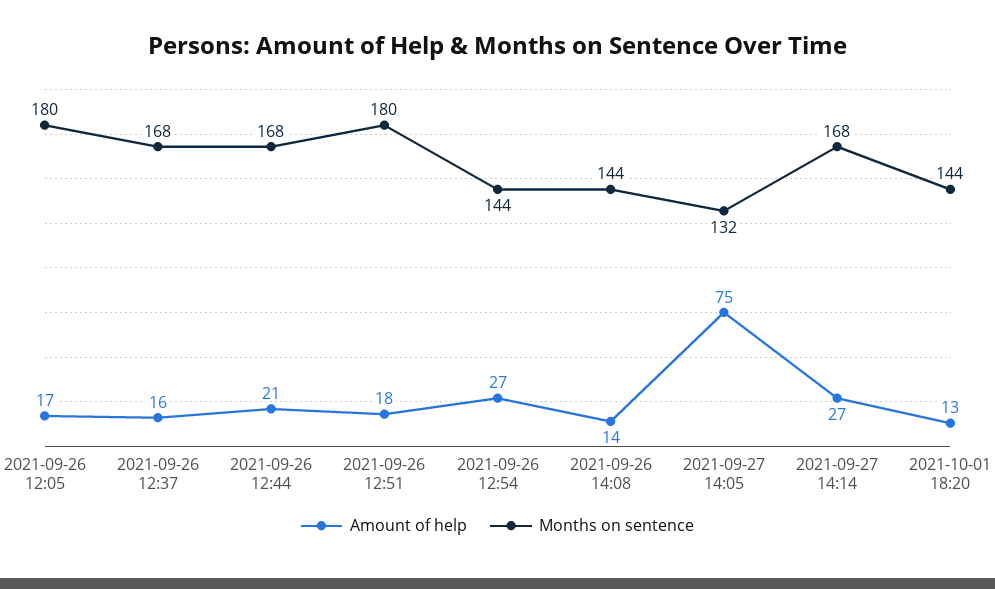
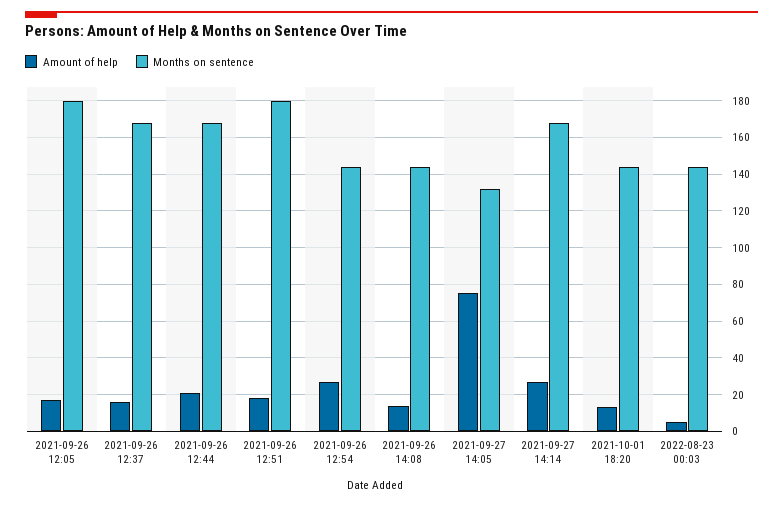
Amount of help, 2022-08-23 00:03: none -> 5
Months on sentence, 2022-08-23 00:03: none -> 145

